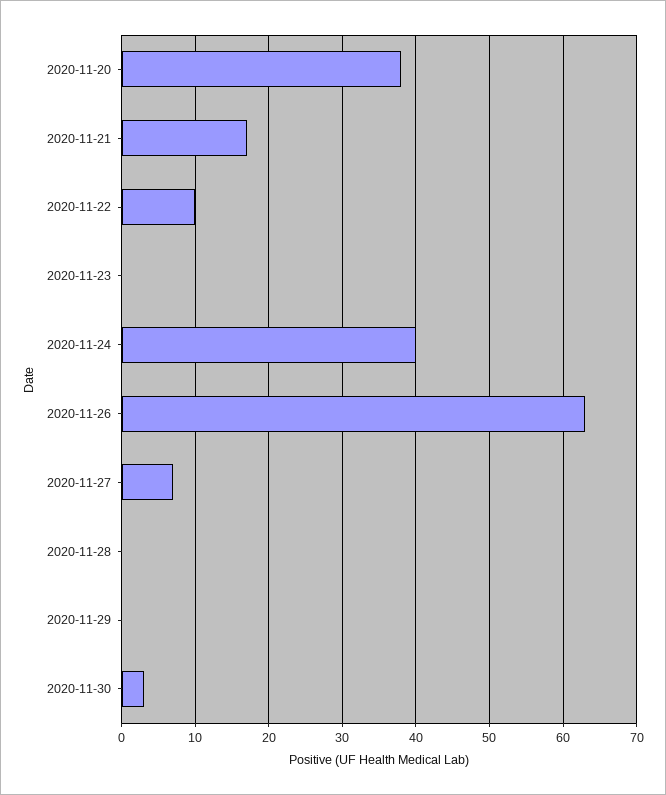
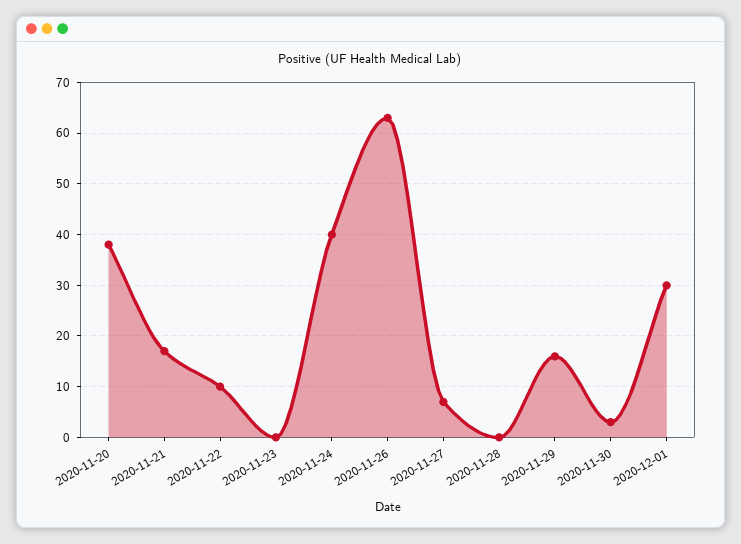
2020-11-29: 0 -> 15
2020-12-01: none -> 30

